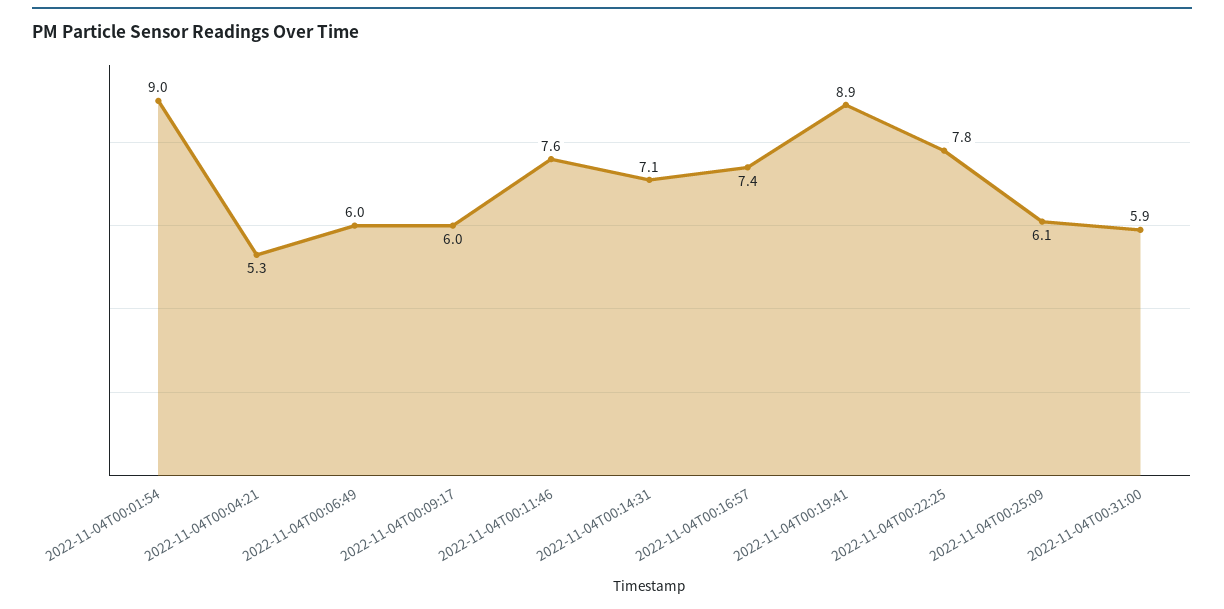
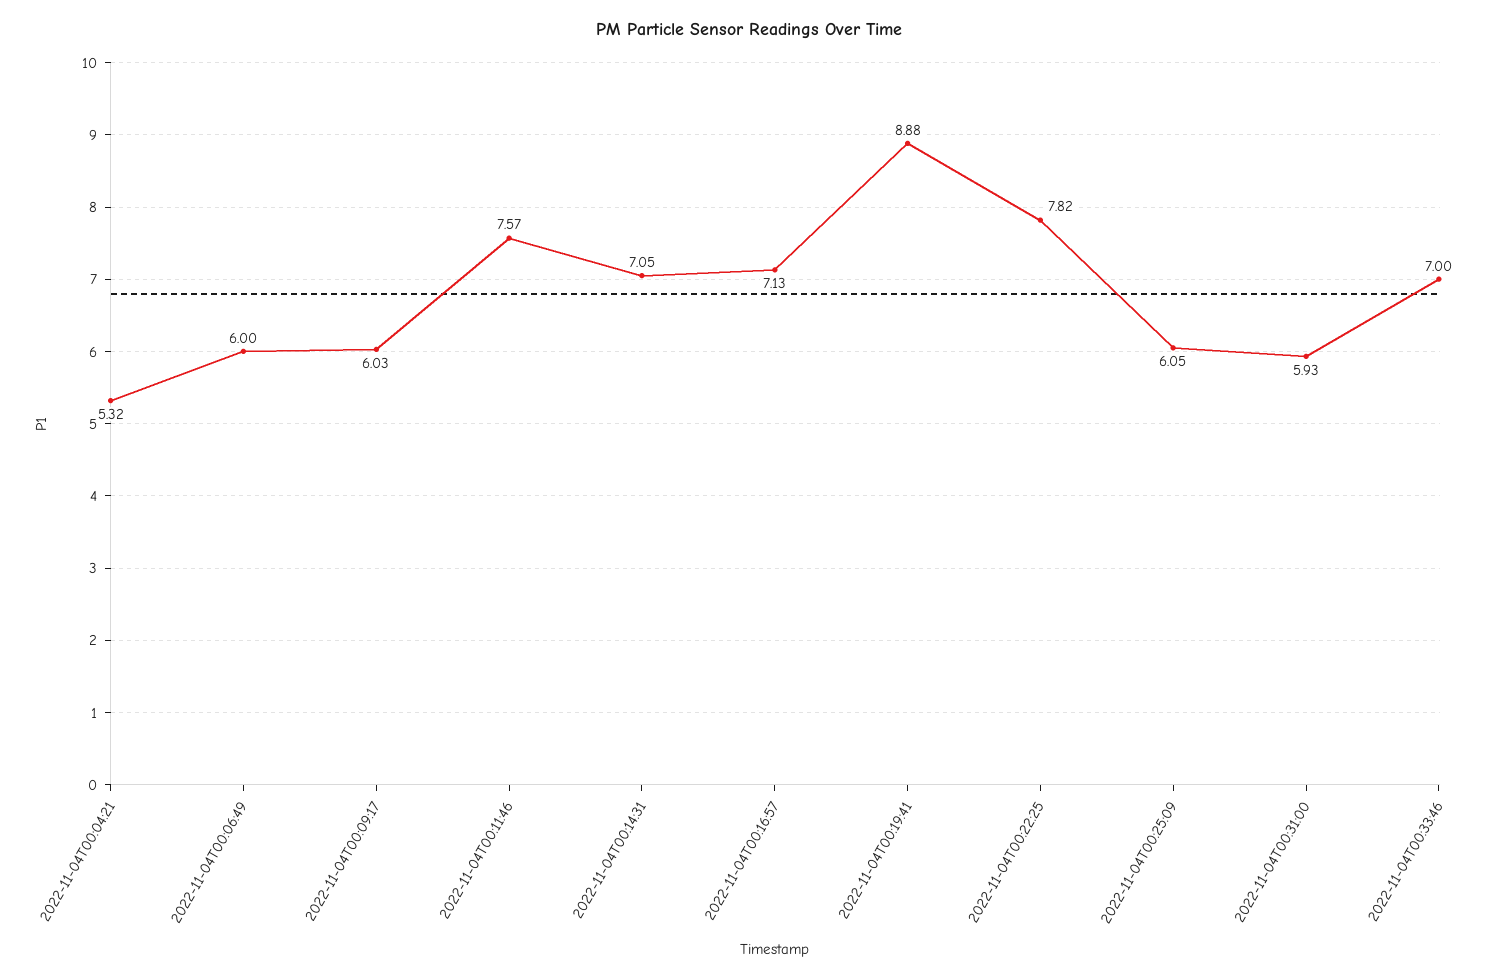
2022-11-04T00:01:54: 9 -> none
2022-11-04T00:16:57: 7.4 -> 7.13
2022-11-04T00:33:46: none -> 7

